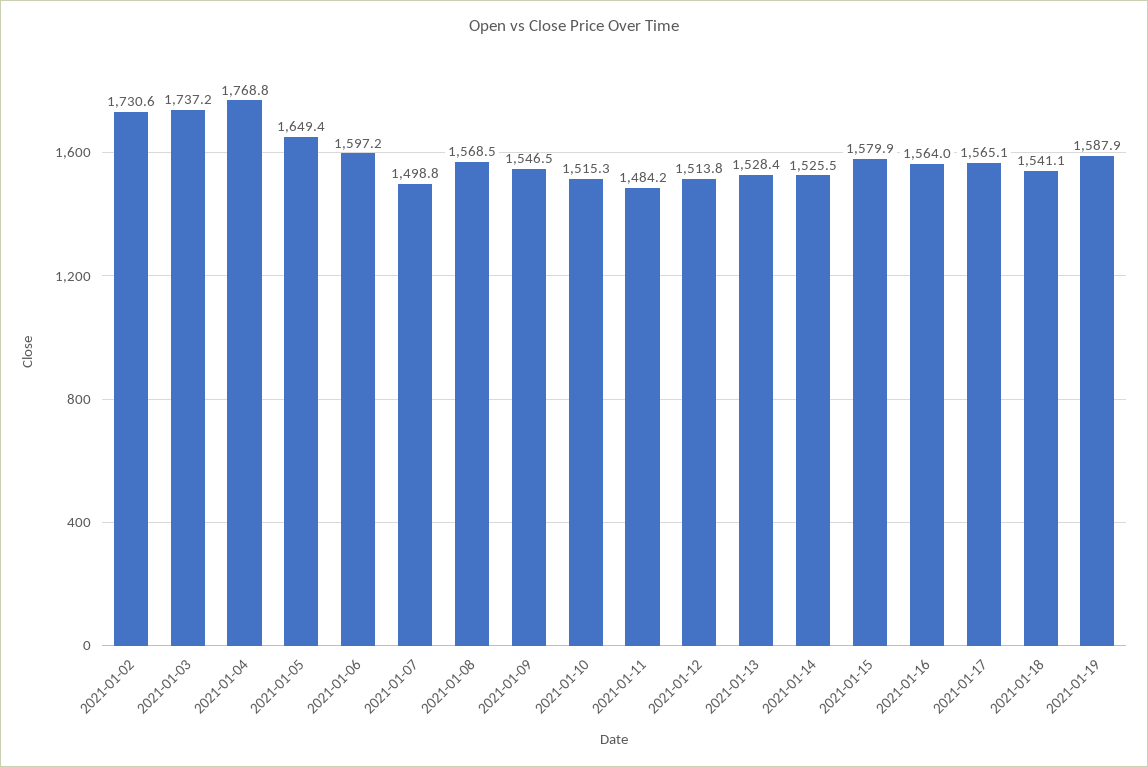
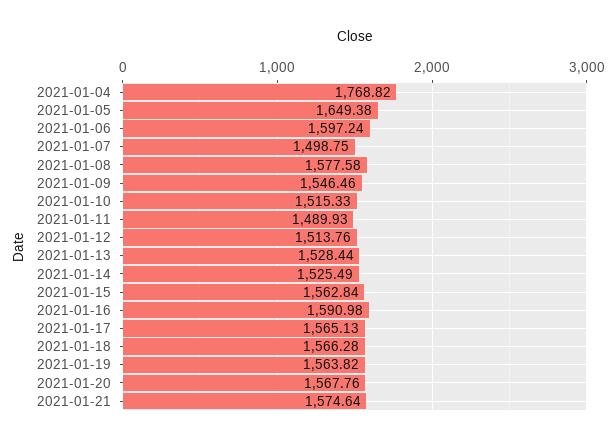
2021-01-02: 1730.6 -> none
2021-01-03: 1737.2 -> none
2021-01-08: 1568.5 -> 1577.58
2021-01-11: 1484.2 -> 1489.93
2021-01-15: 1579.9 -> 1562.84
2021-01-16: 1564 -> 1590.98
2021-01-18: 1541.1 -> 1566.28
2021-01-19: 1587.9 -> 1563.82
2021-01-20: none -> 1567.76
2021-01-21: none -> 1574.64

